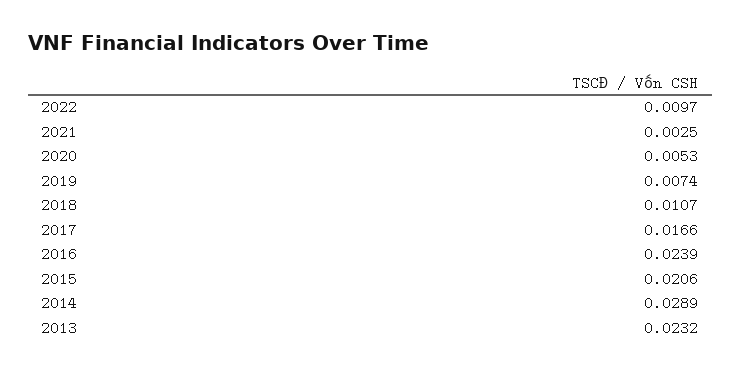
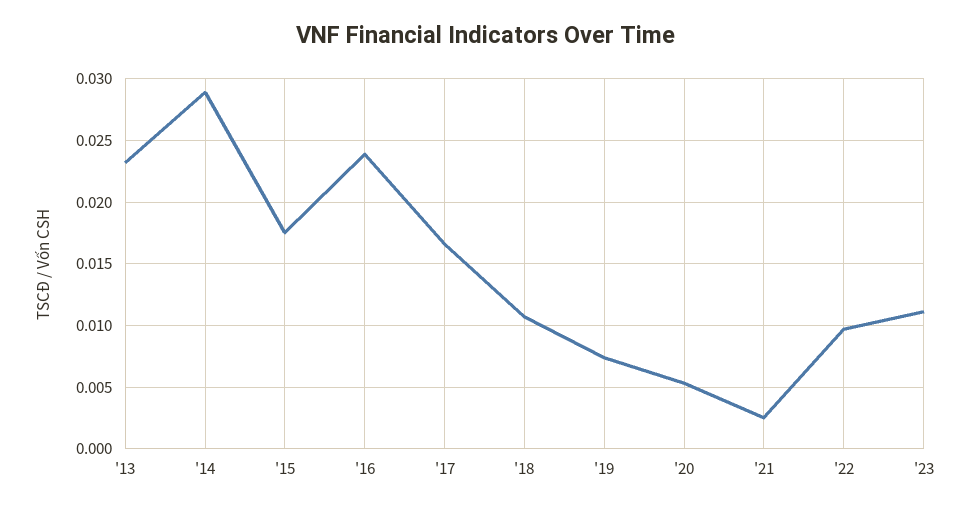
2015: 0.0206 -> 0.0175
'23: none -> 0.011

